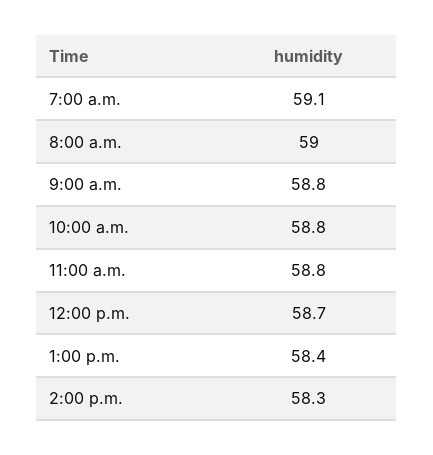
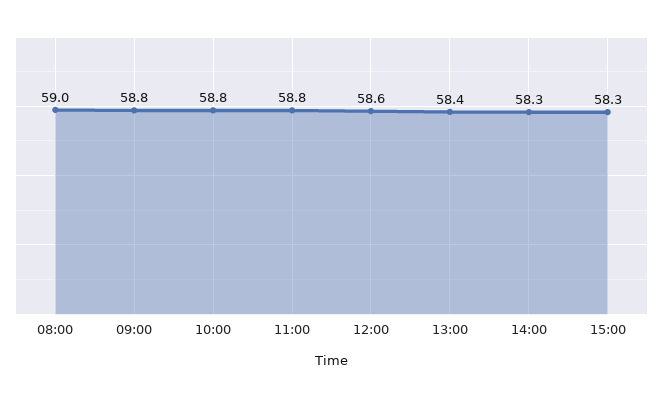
7:00 a.m.: 59.1 -> none
12:00 p.m.: 58.7 -> 58.6
15:00: none -> 58.3

